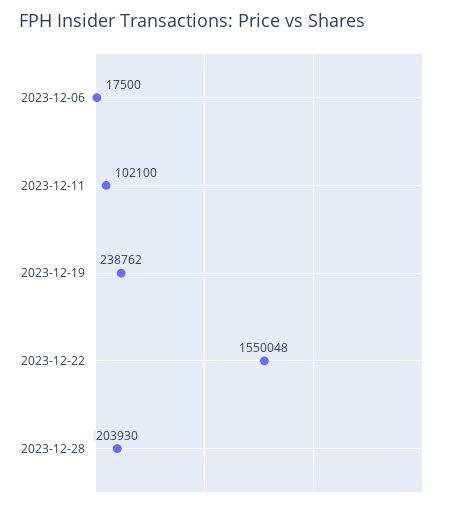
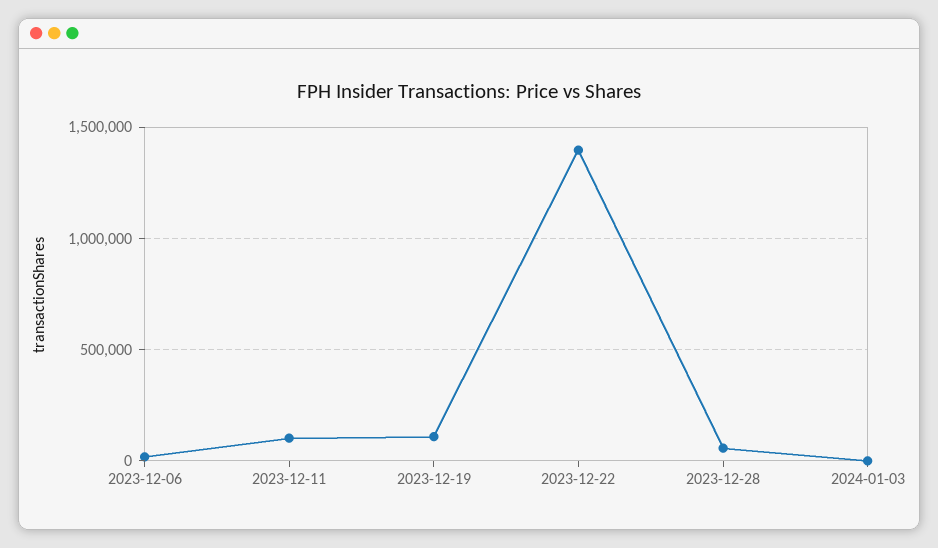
2023-12-19: 238762 -> 100000
2023-12-22: 1550048 -> 1400000
2023-12-28: 203930 -> 50000
2024-01-03: none -> 0

